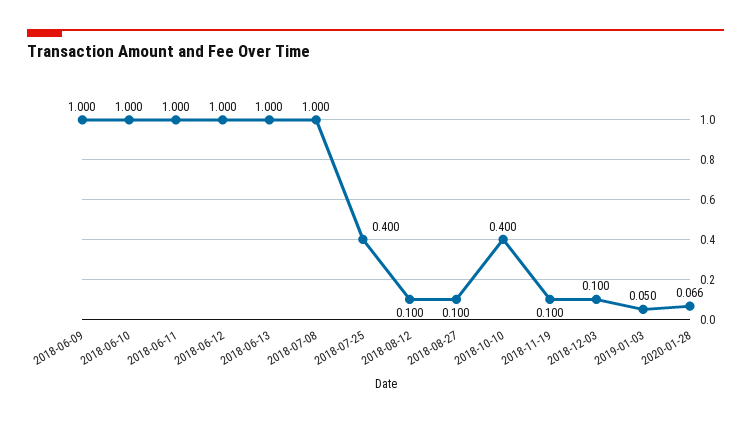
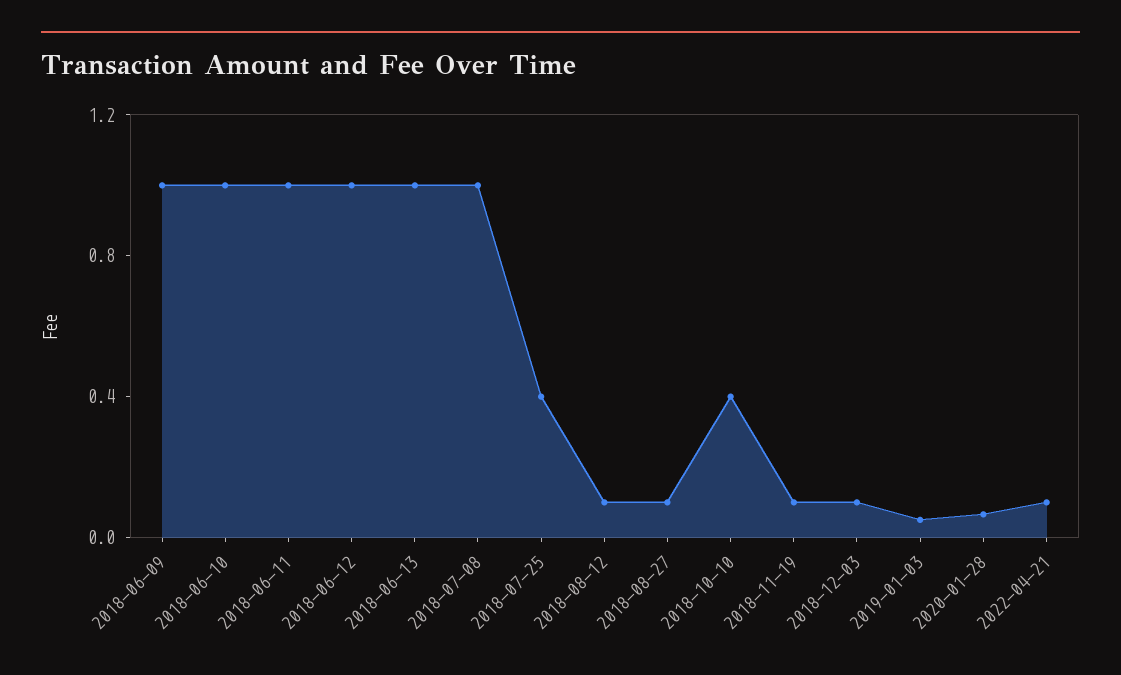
2022-04-21: none -> 0.1

